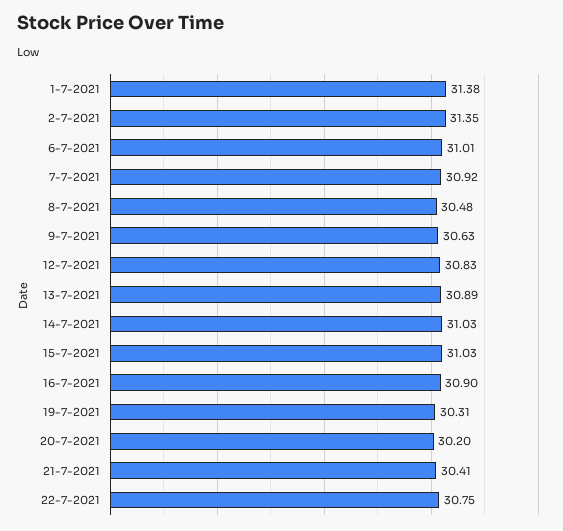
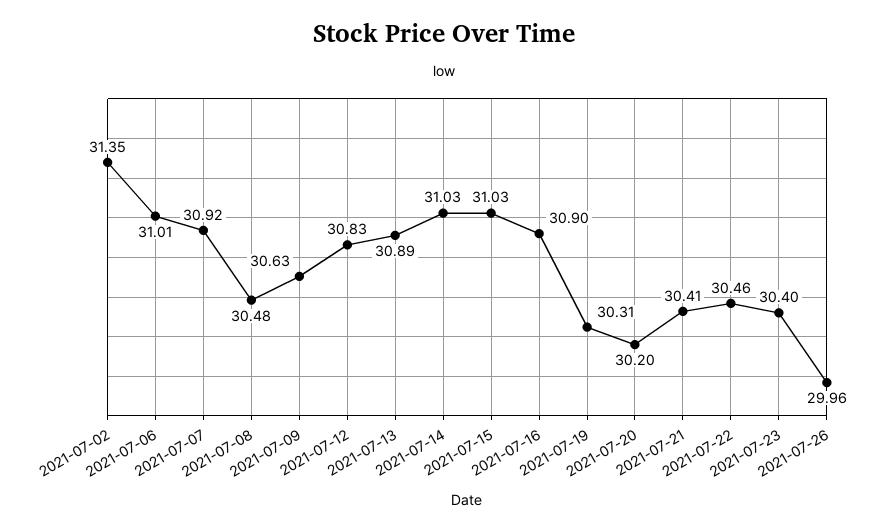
1-7-2021: 31.38 -> none
22-7-2021: 30.75 -> 30.46
2021-07-23: none -> 30.4
2021-07-26: none -> 29.96

